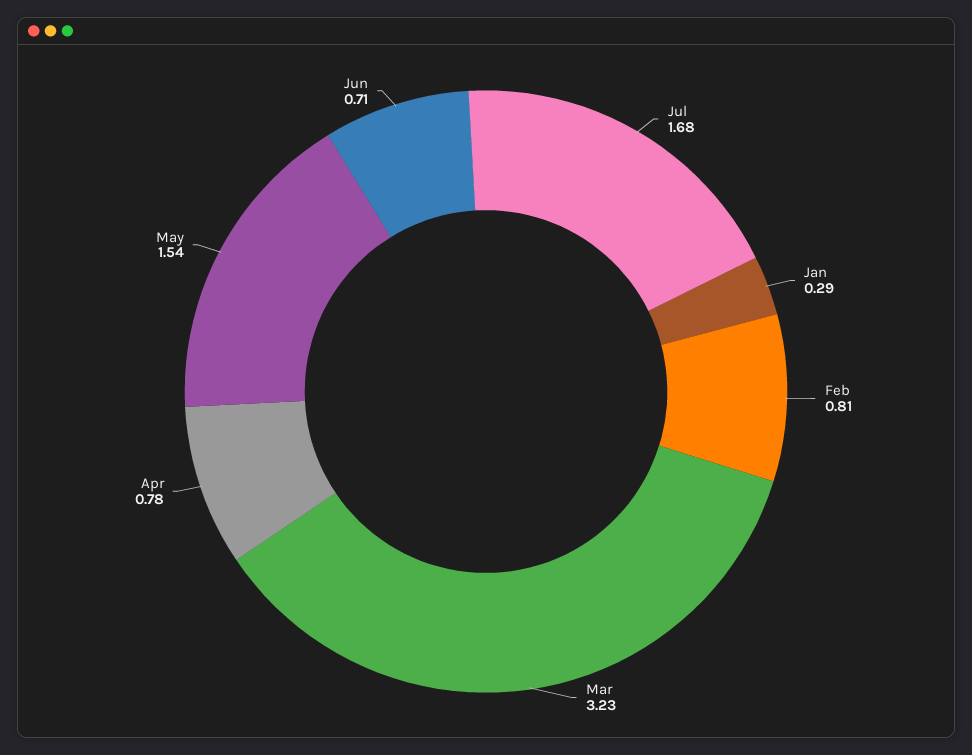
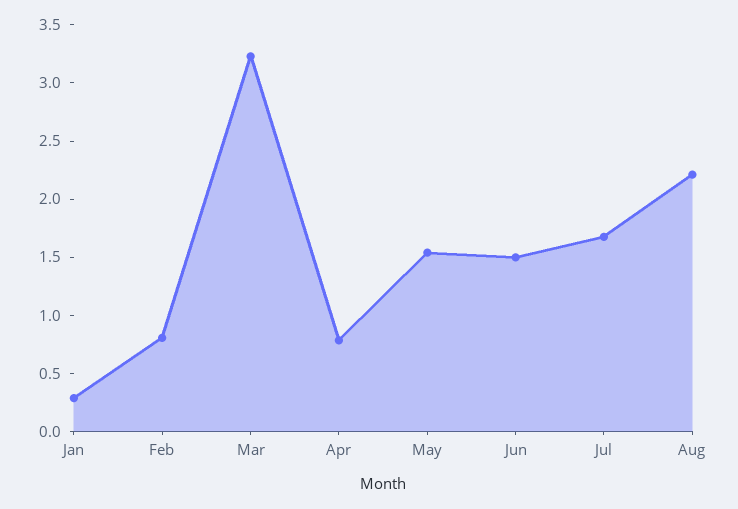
Jun: 0.71 -> 1.5
Aug: none -> 2.2

